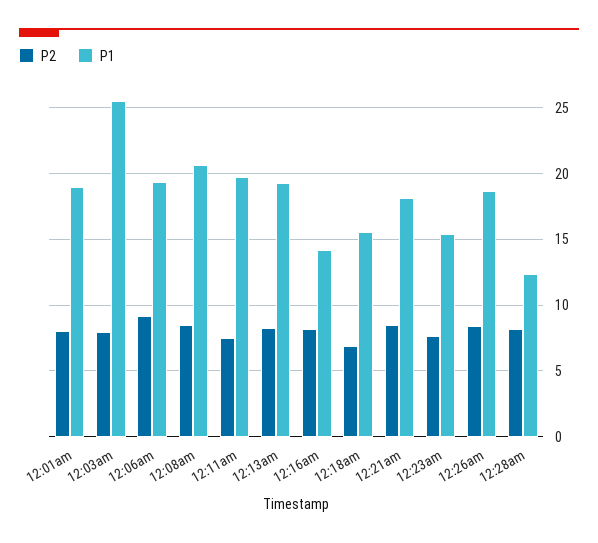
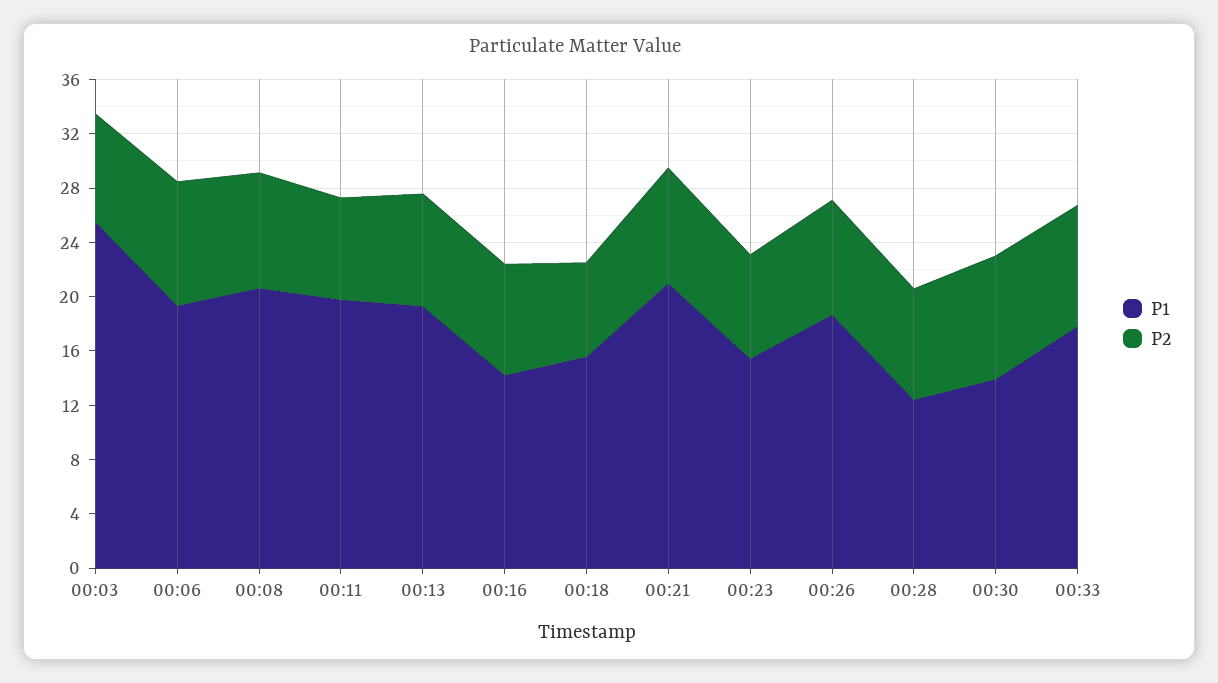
P2, 12:01am: 8 -> none
P1, 12:01am: 19 -> none
P1, 12:21am: 18 -> 21
P1, 00:30: none -> 14
P2, 00:30: none -> 9
P1, 00:33: none -> 18
P2, 00:33: none -> 9

